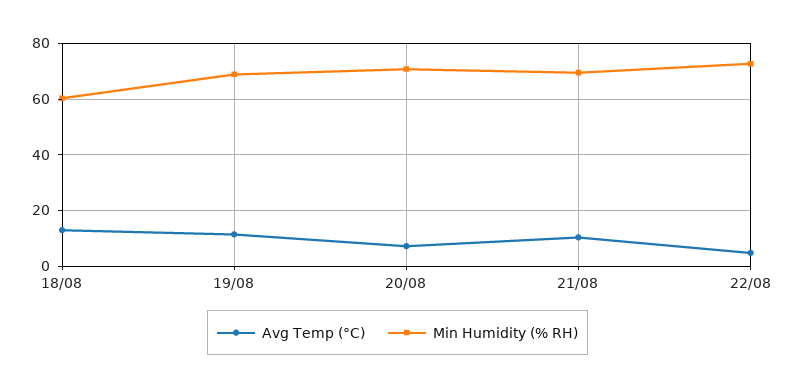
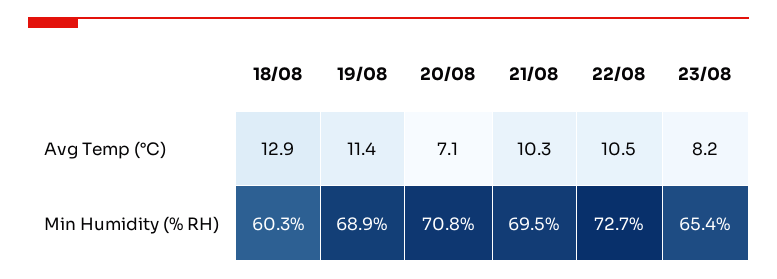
Avg Temp (°C), 22/08: 5 -> 10.5
Avg Temp (°C), 23/08: none -> 8.2
Min Humidity (% RH), 23/08: none -> 65.4

